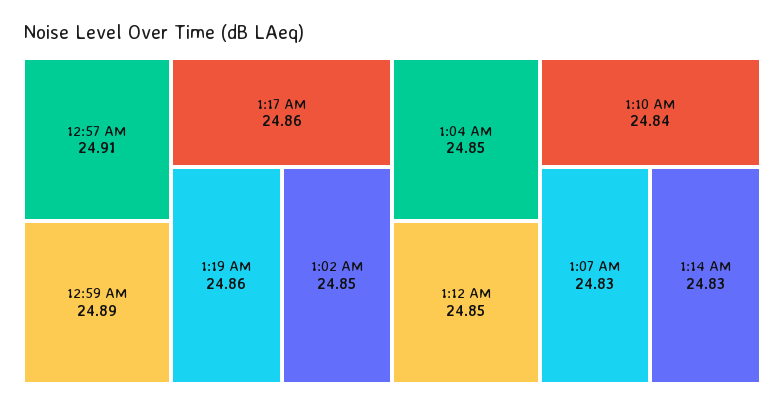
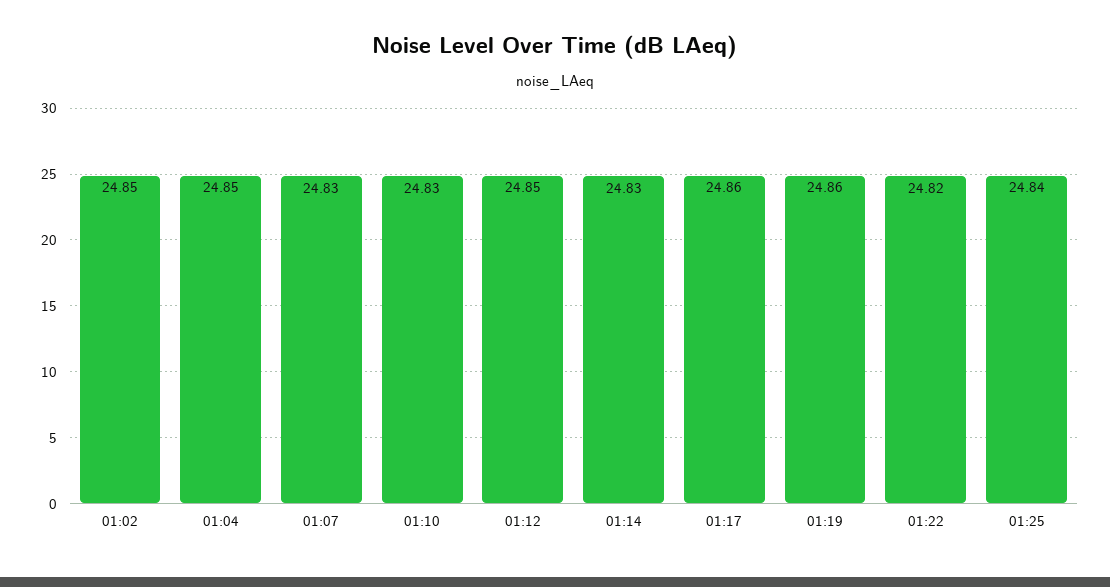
12:57 AM: 24.91 -> none
12:59 AM: 24.89 -> none
1:10 AM: 24.84 -> 24.83
01:22: none -> 24.82
01:25: none -> 24.84

